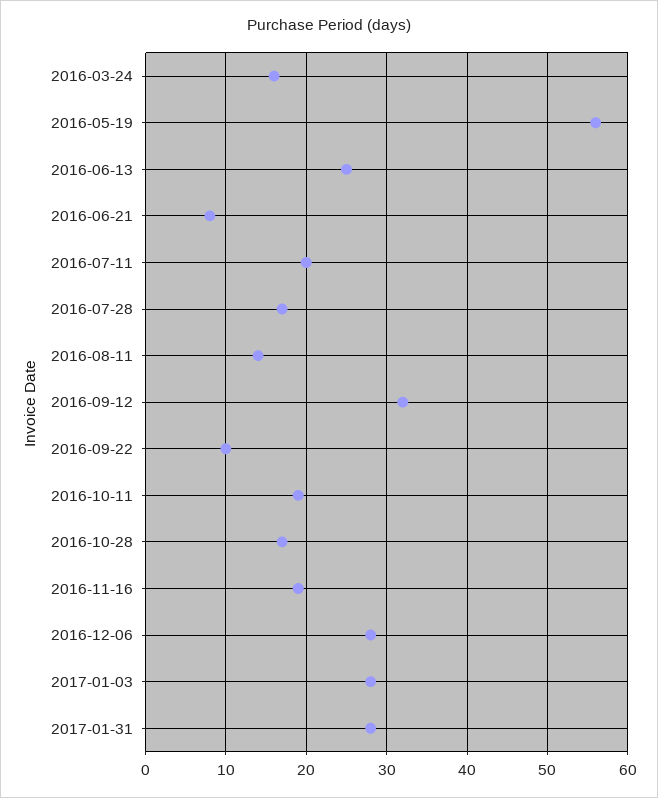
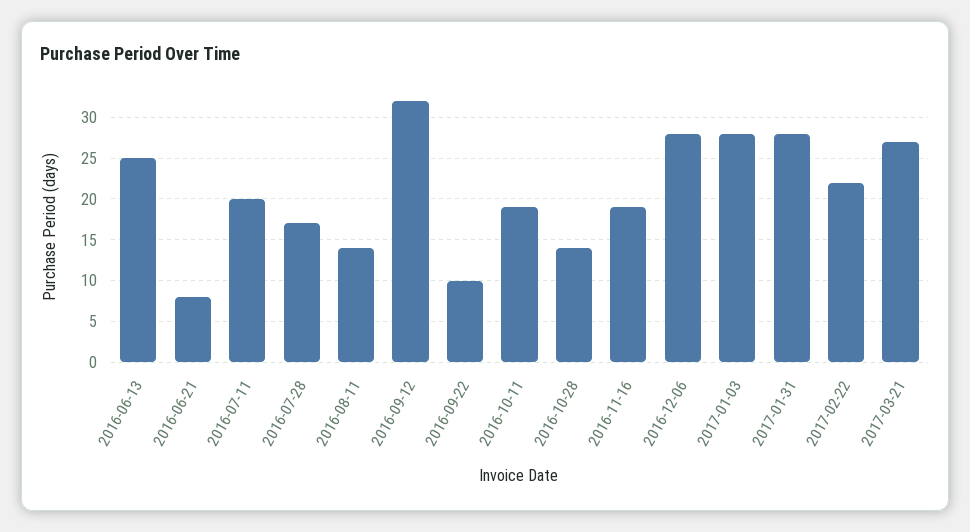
2016-03-24: 16 -> none
2016-05-19: 56 -> none
2016-10-28: 17 -> 14
2017-02-22: none -> 22
2017-03-21: none -> 27

